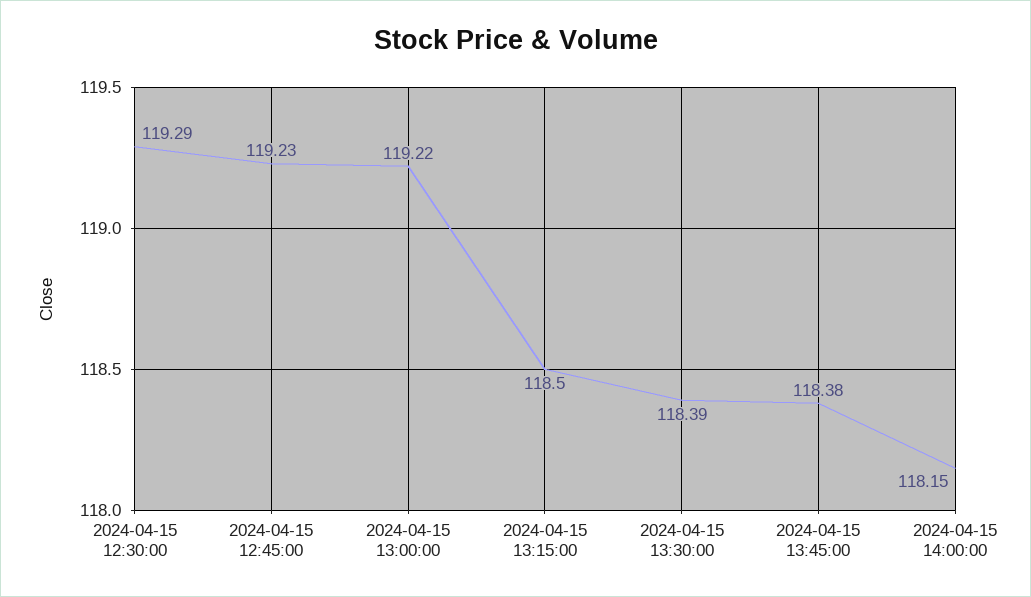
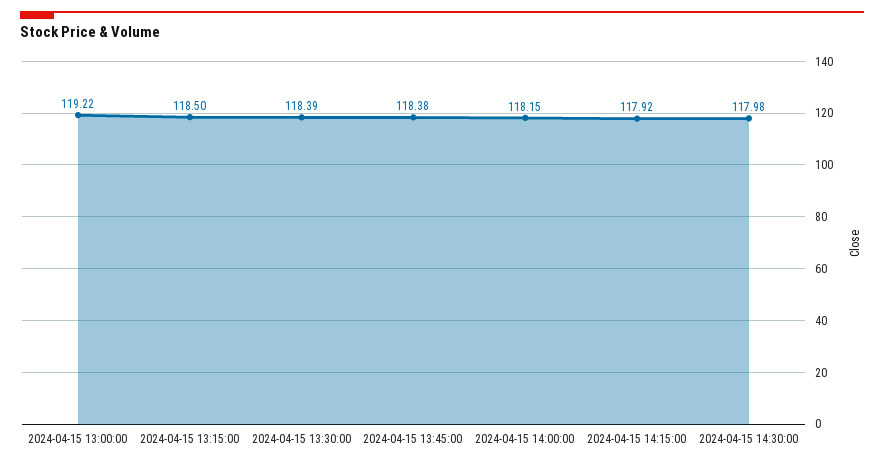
2024-04-15 12:30:00: 119.29 -> none
2024-04-15 12:45:00: 119.23 -> none
2024-04-15 14:15:00: none -> 117.92
2024-04-15 14:30:00: none -> 117.98

